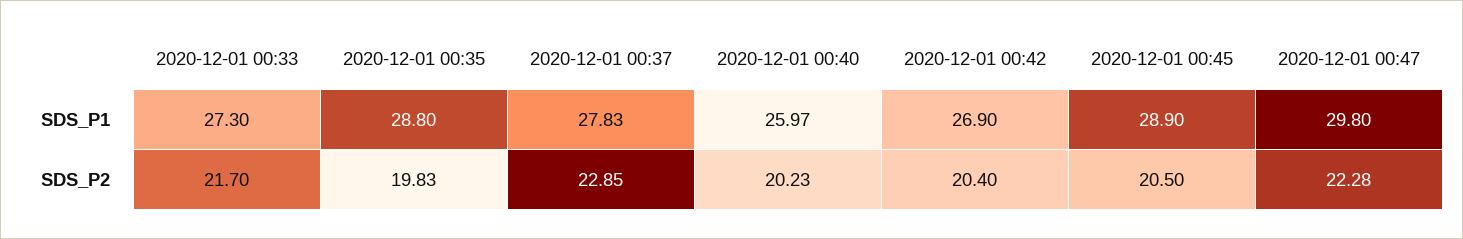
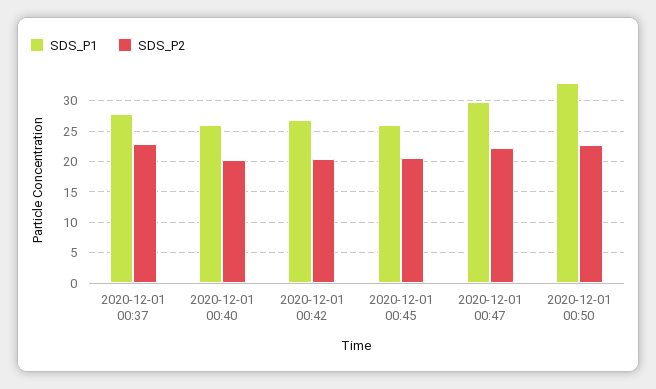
SDS_P1, 2020-12-01 00:33: 27.3 -> none
SDS_P1, 2020-12-01 00:35: 28.8 -> none
SDS_P1, 2020-12-01 00:45: 28.9 -> 26
SDS_P2, 2020-12-01 00:33: 21.7 -> none
SDS_P2, 2020-12-01 00:35: 19.83 -> none
SDS_P1, 2020-12-01 00:50: none -> 33
SDS_P2, 2020-12-01 00:50: none -> 23

